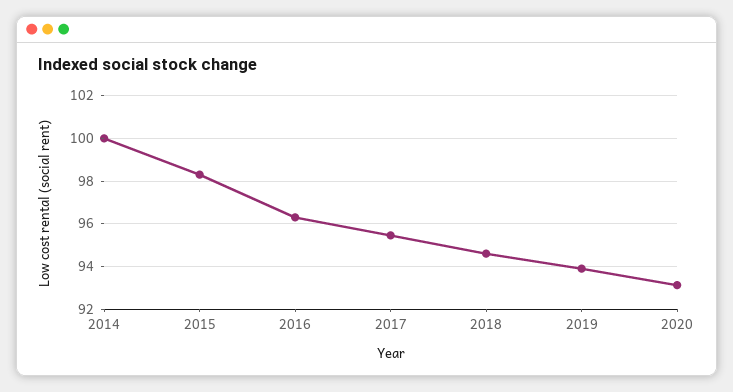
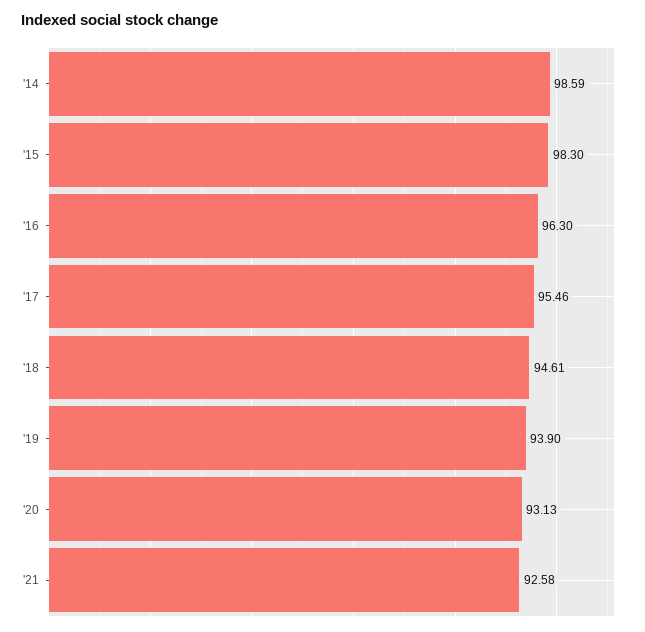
2014: 100 -> 98.59
'21: none -> 92.58

